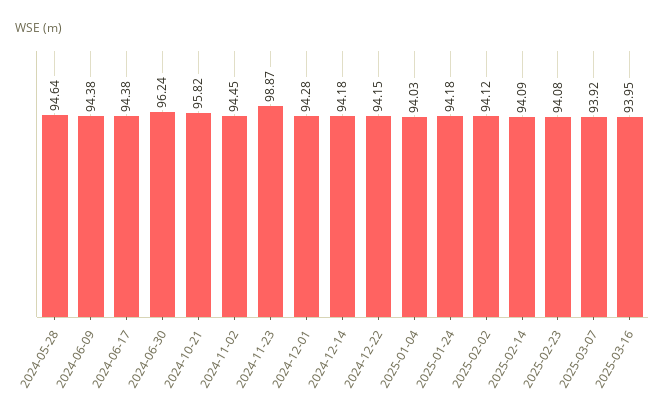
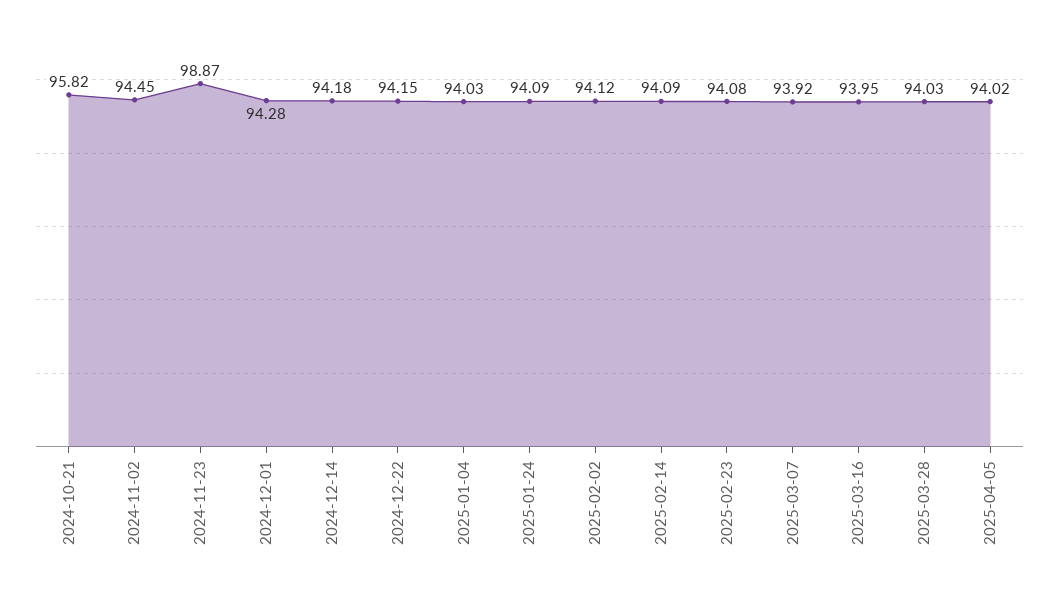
2024-05-28: 94.64 -> none
2024-06-09: 94.38 -> none
2024-06-17: 94.38 -> none
2024-06-30: 96.24 -> none
2025-01-24: 94.18 -> 94.09
2025-03-28: none -> 94.03
2025-04-05: none -> 94.02

